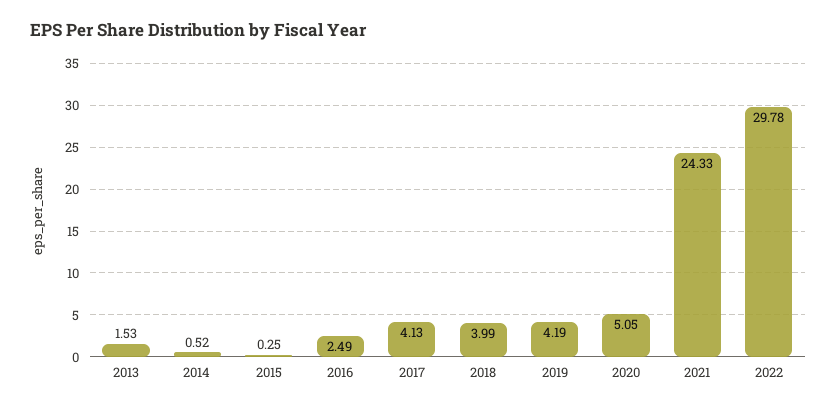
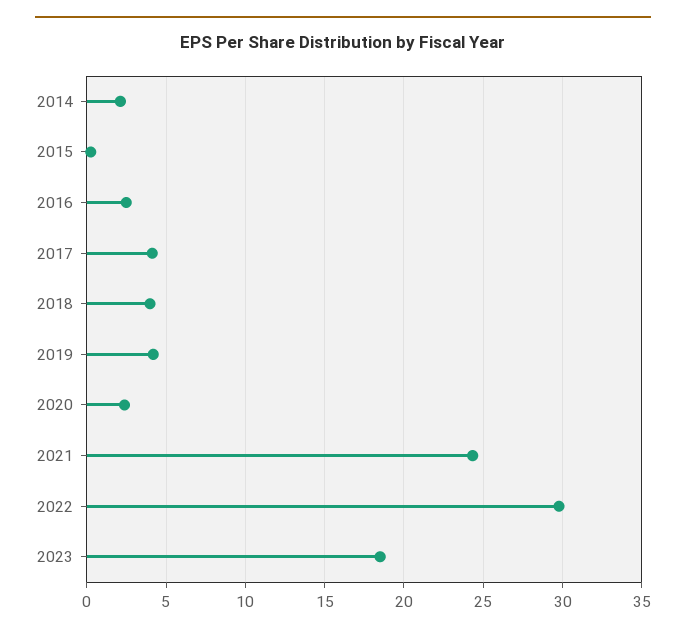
2013: 1.53 -> none
2014: 0.52 -> 2
2020: 5.05 -> 2.5
2023: none -> 18.5

